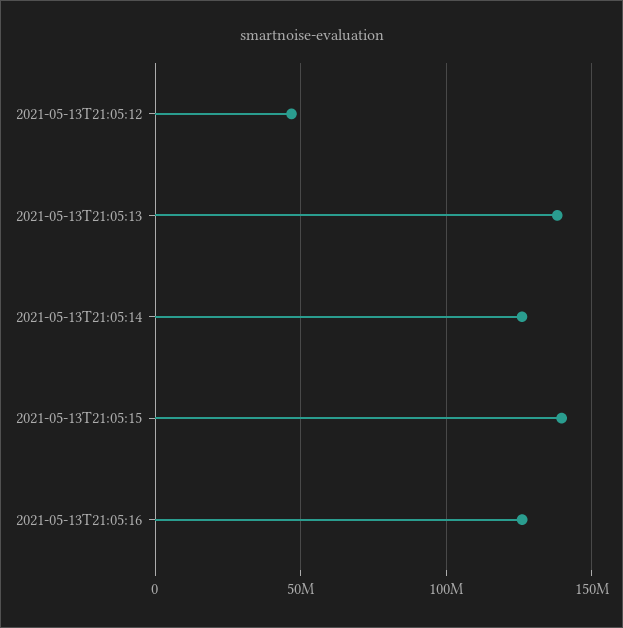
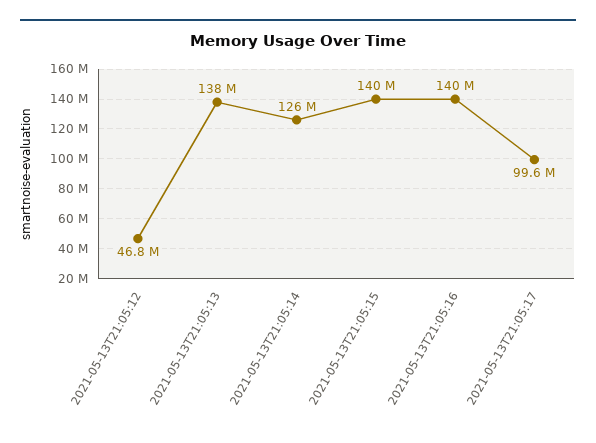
2021-05-13T21:05:16: 125000000 -> 140000000
2021-05-13T21:05:17: none -> 99600000

